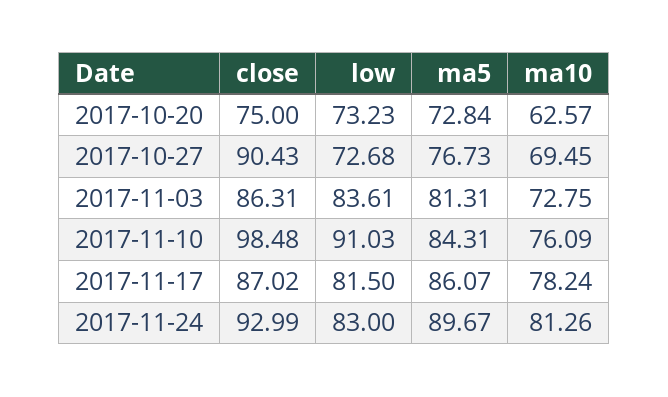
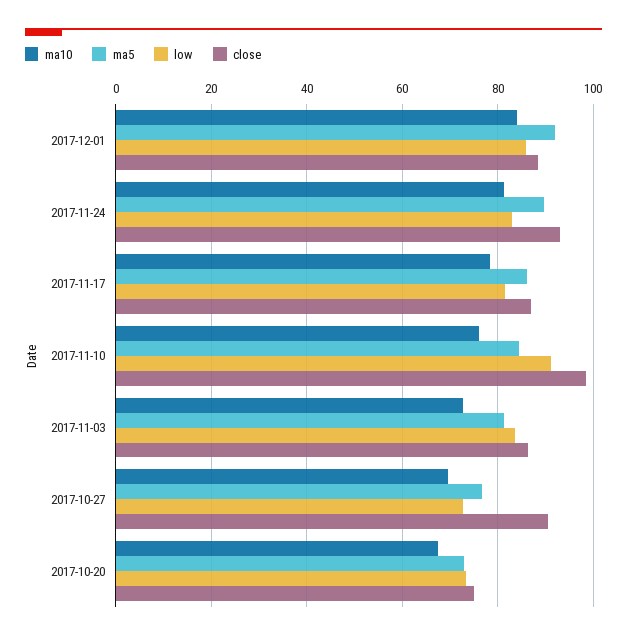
ma10, 2017-10-20: 62.57 -> 68
ma10, 2017-12-01: none -> 84
ma5, 2017-12-01: none -> 92
low, 2017-12-01: none -> 86
close, 2017-12-01: none -> 88

